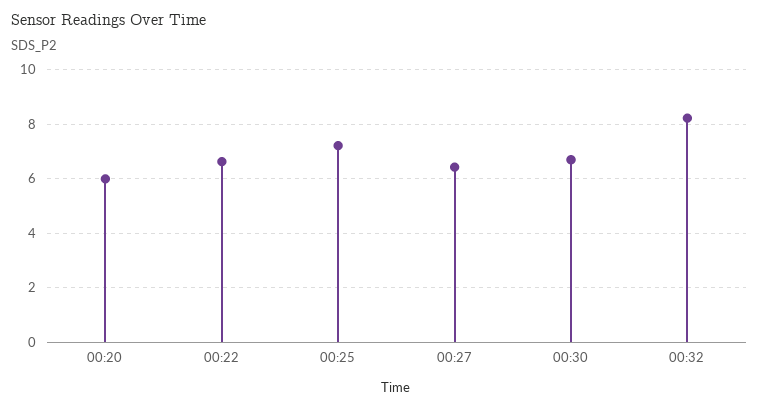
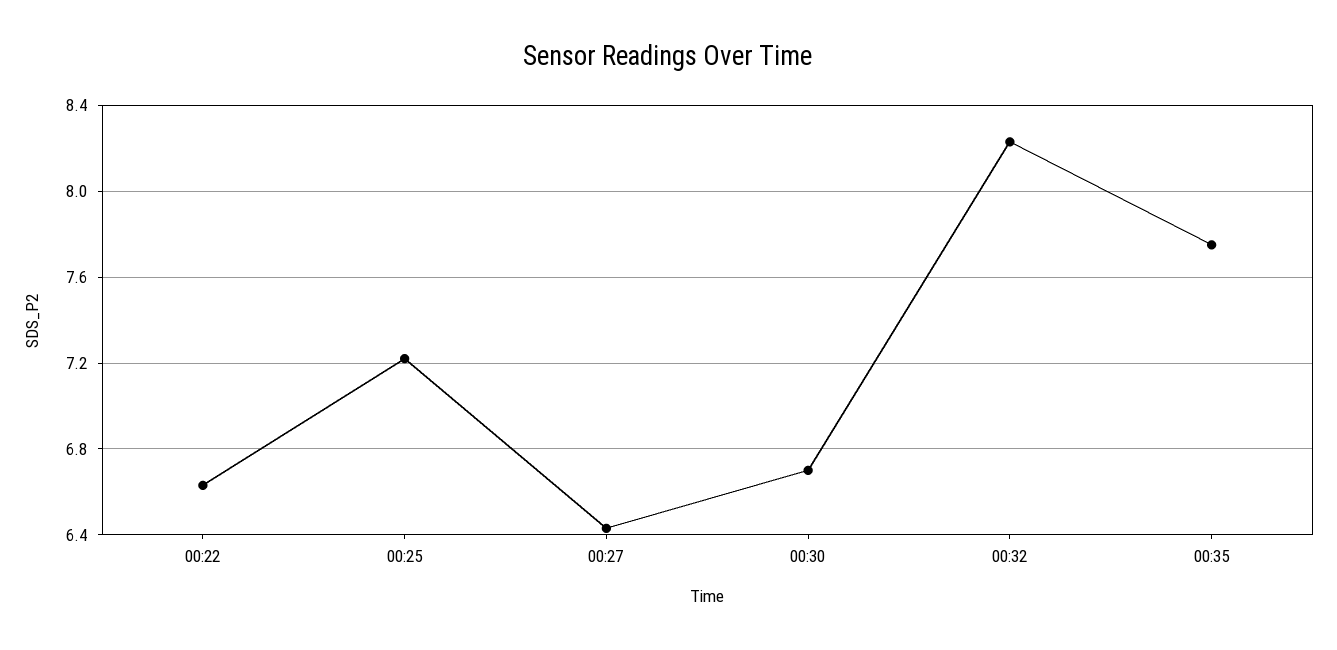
00:20: 6 -> none
00:35: none -> 7.75

